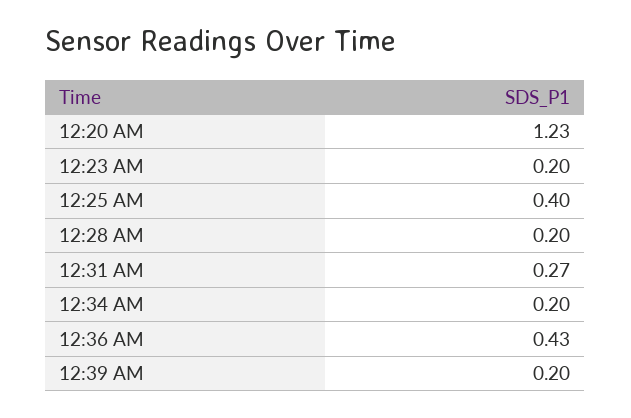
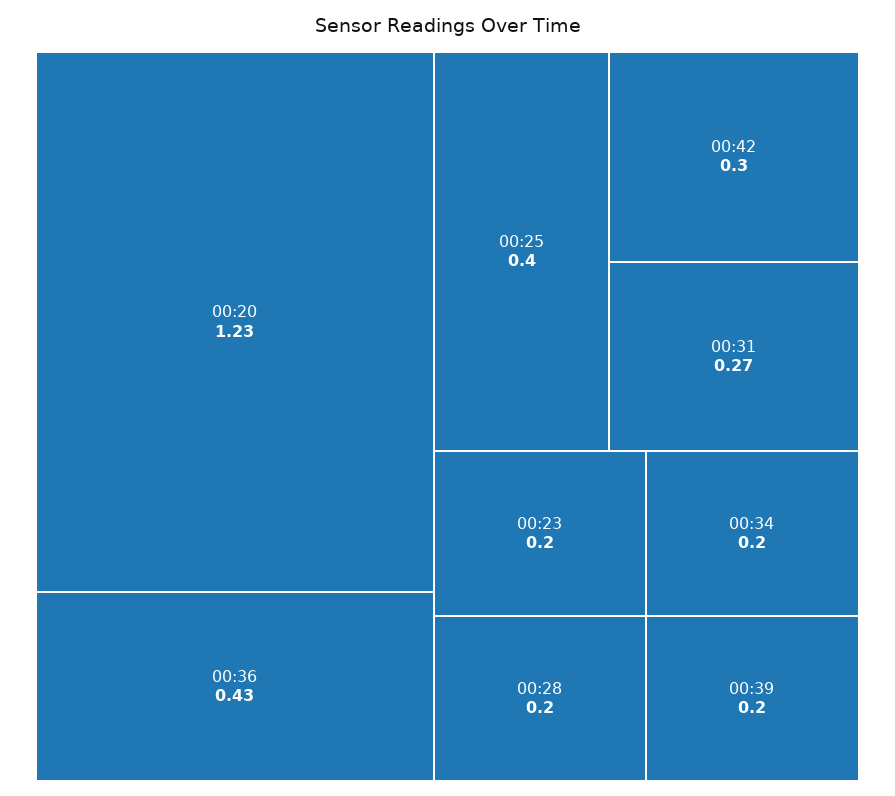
00:42: none -> 0.3

